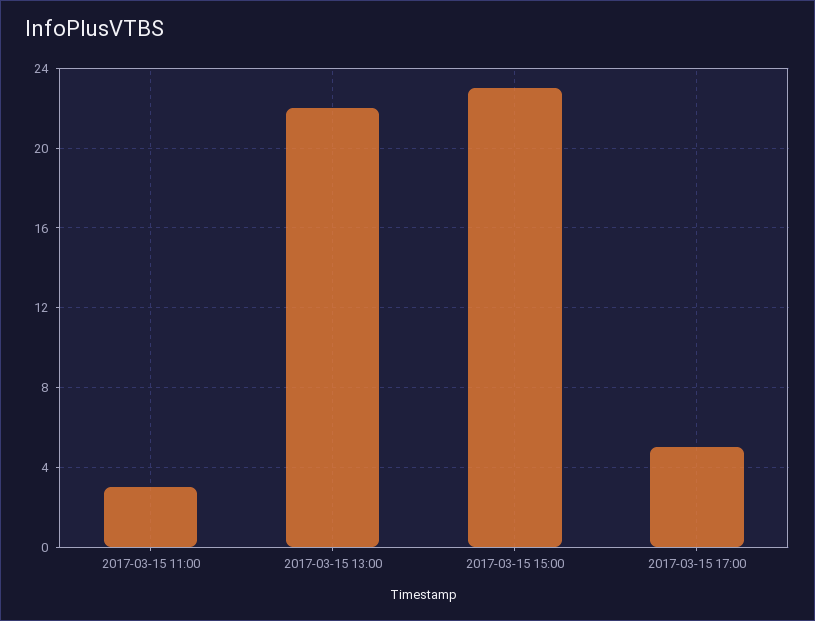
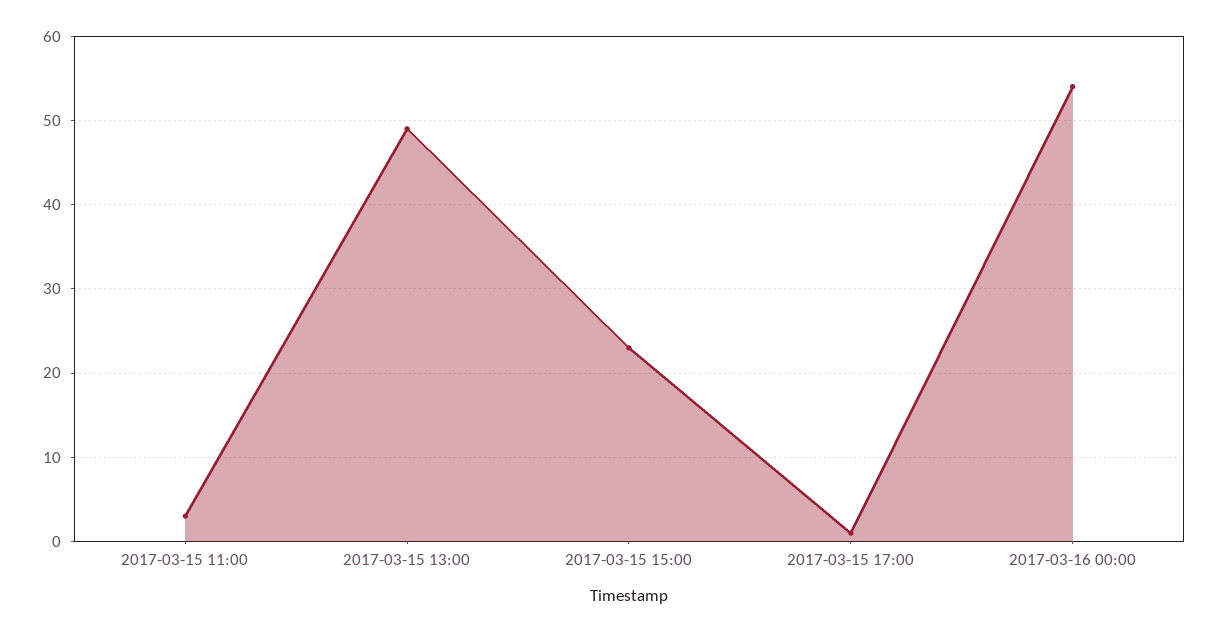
2017-03-15 13:00: 22 -> 49
2017-03-15 17:00: 5 -> 1
2017-03-16 00:00: none -> 54

